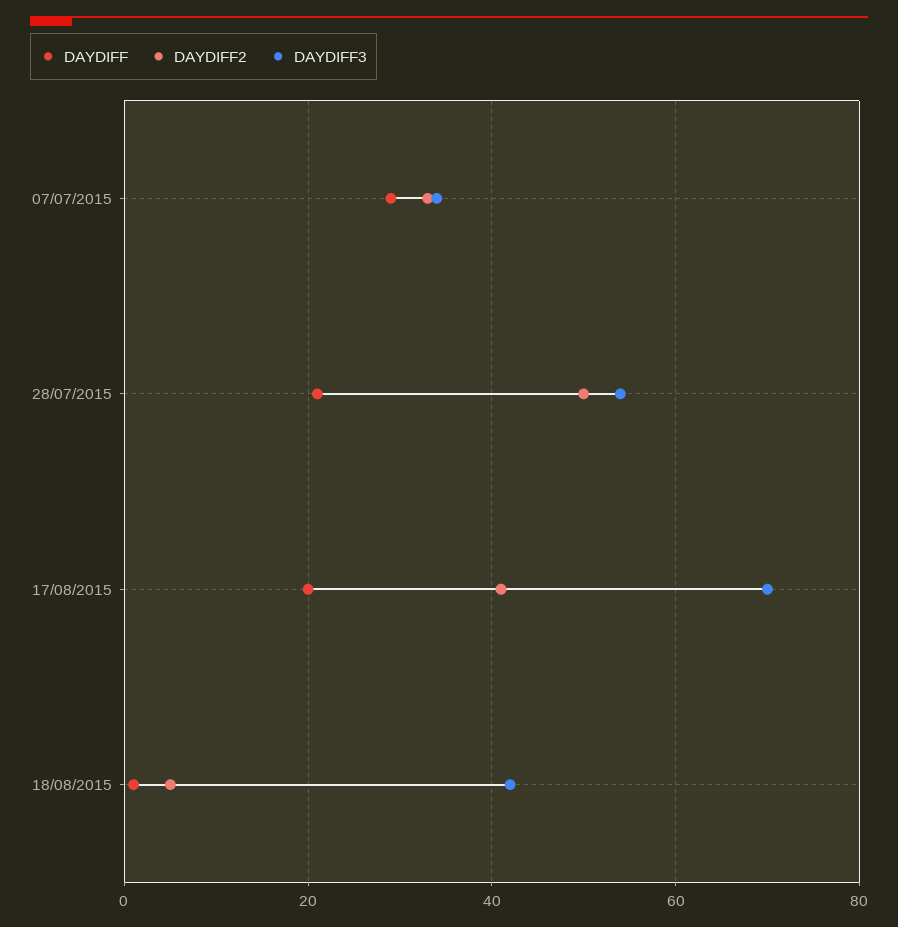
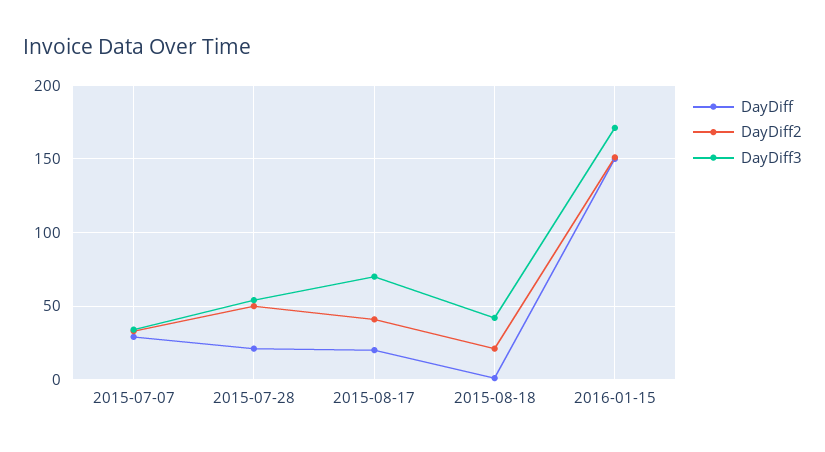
DAYDIFF2, 18/08/2015: 5 -> 20
DAYDIFF, 2016-01-15: none -> 150
DAYDIFF2, 2016-01-15: none -> 150
DAYDIFF3, 2016-01-15: none -> 170

